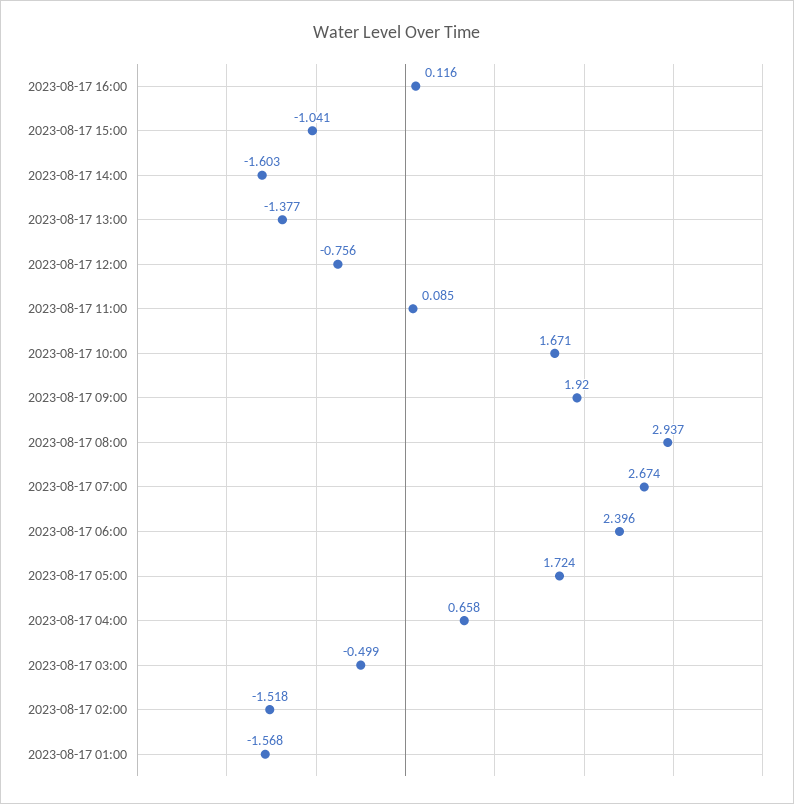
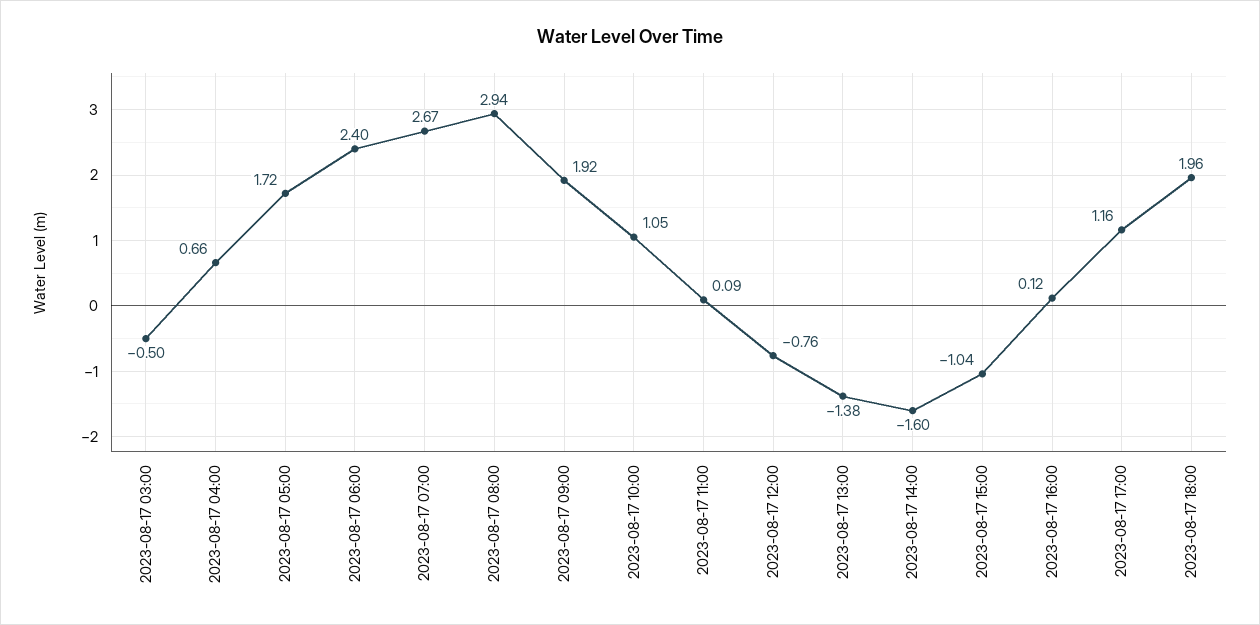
2023-08-17 10:00: 1.671 -> 1.05
2023-08-17 02:00: -1.518 -> none
2023-08-17 01:00: -1.568 -> none
2023-08-17 17:00: none -> 1.16
2023-08-17 18:00: none -> 1.96

